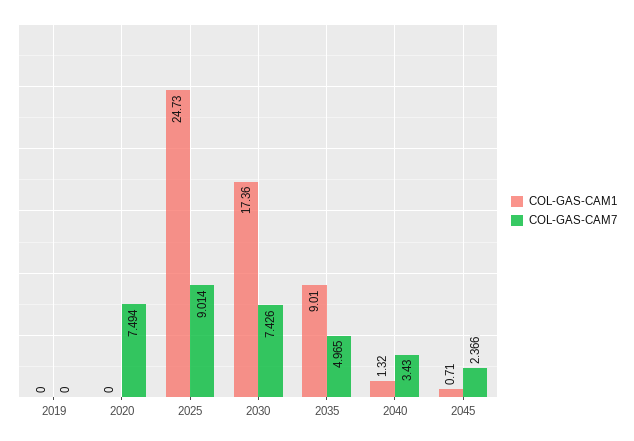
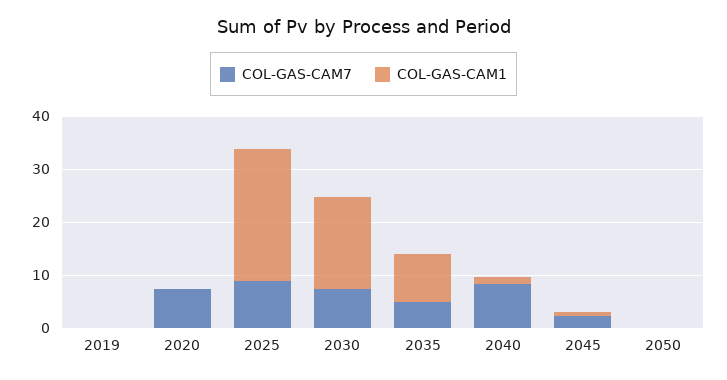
COL-GAS-CAM7, 2040: 3.43 -> 8
COL-GAS-CAM7, 2050: none -> 0
COL-GAS-CAM1, 2050: none -> 0

